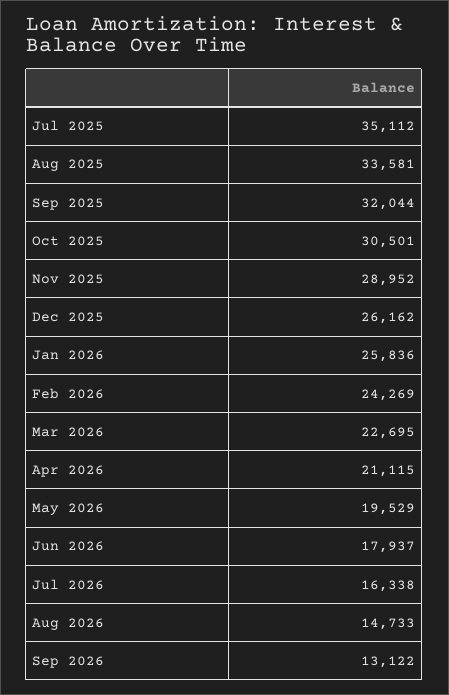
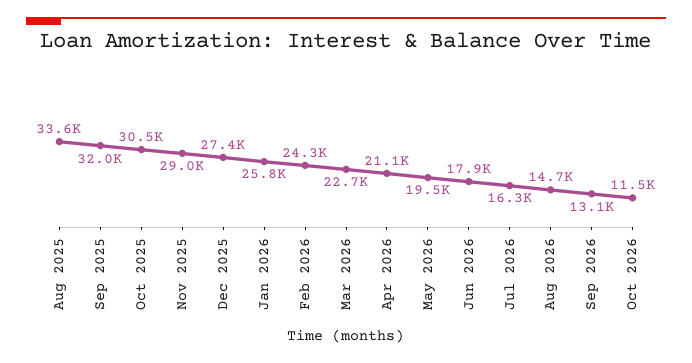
Jul 2025: 35112 -> none
Dec 2025: 26162 -> 27400
Oct 2026: none -> 11500

